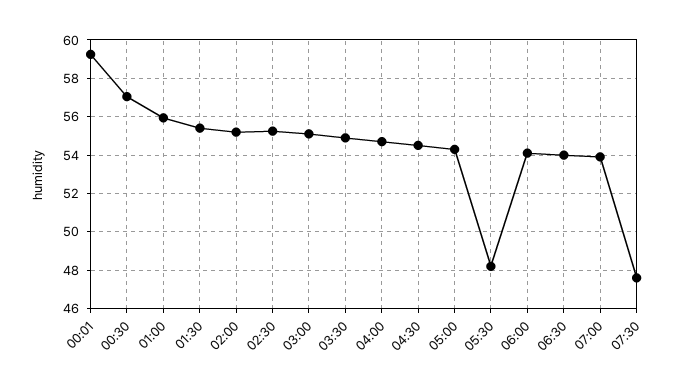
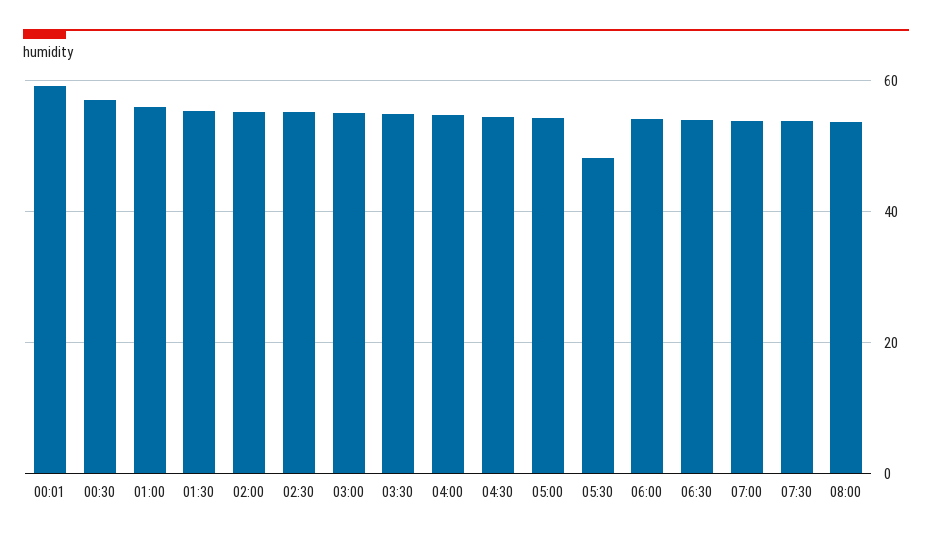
07:30: 47.5 -> 54
08:00: none -> 54

